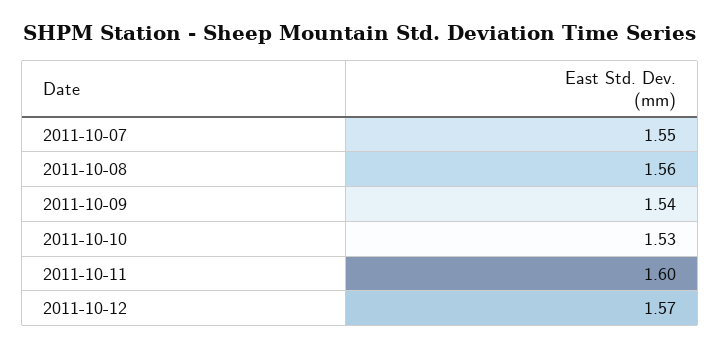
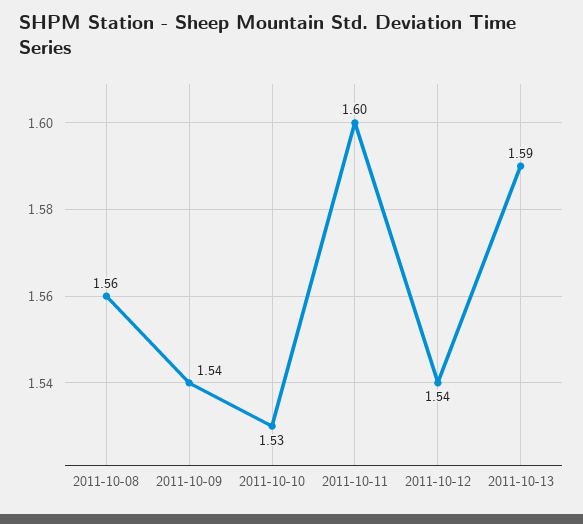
2011-10-07: 1.55 -> none
2011-10-12: 1.57 -> 1.54
2011-10-13: none -> 1.59

